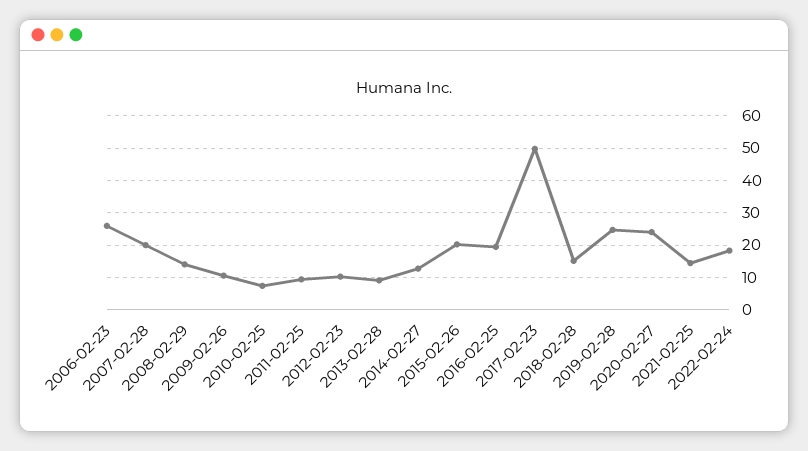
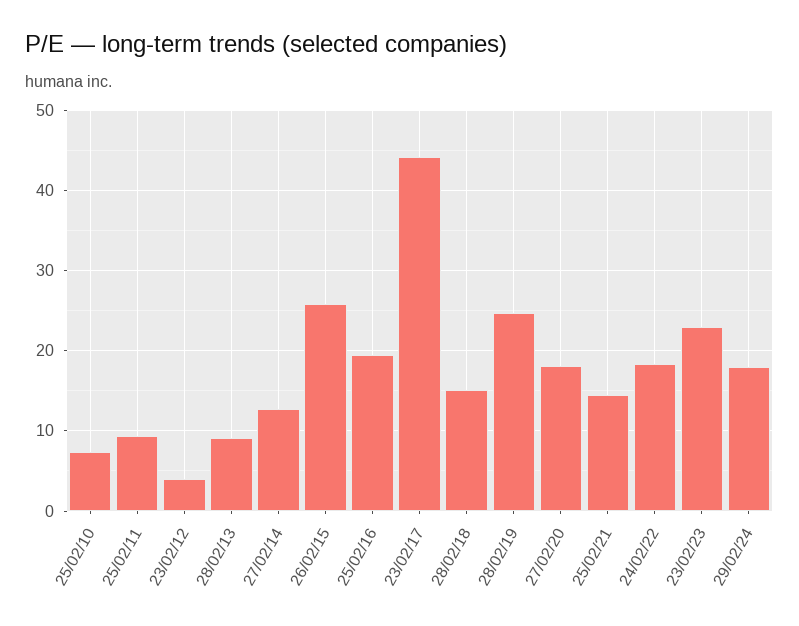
2006-02-23: 26 -> none
2007-02-28: 20 -> none
2008-02-29: 14 -> none
2009-02-26: 10 -> none
2012-02-23: 10 -> 4
2015-02-26: 20 -> 26
2017-02-23: 50 -> 44
2020-02-27: 24 -> 18
23/02/23: none -> 23
29/02/24: none -> 18

